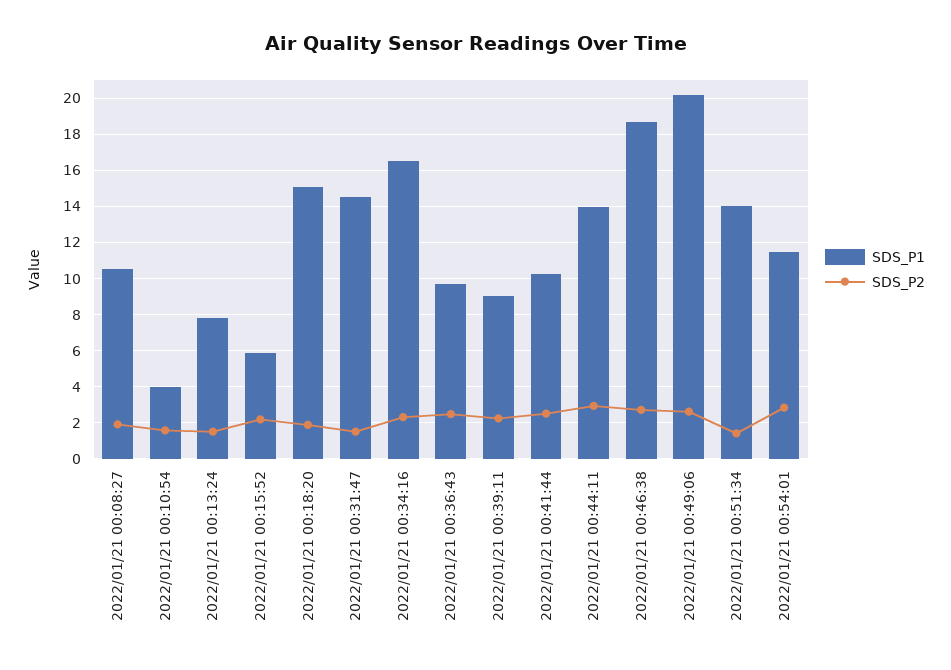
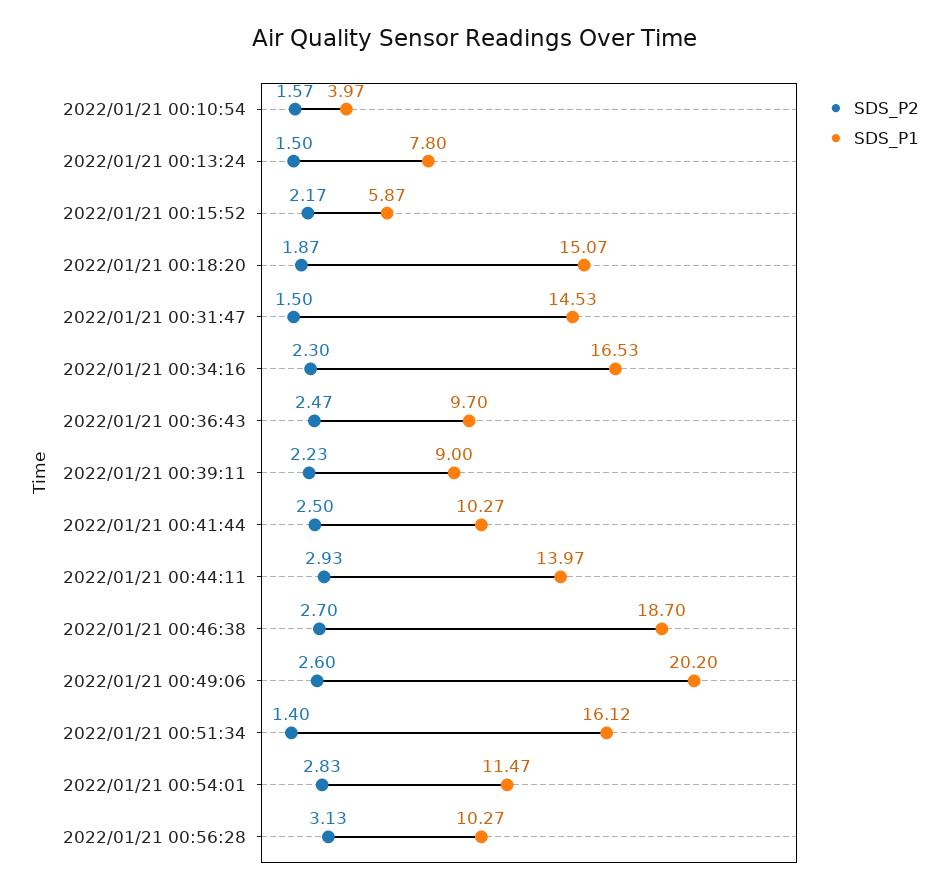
SDS_P1, 2022/01/21 00:08:27: 10.5 -> none
SDS_P2, 2022/01/21 00:08:27: 2 -> none
SDS_P1, 2022/01/21 00:51:34: 14 -> 16.12
SDS_P2, 2022/01/21 00:56:28: none -> 3.13
SDS_P1, 2022/01/21 00:56:28: none -> 10.27

